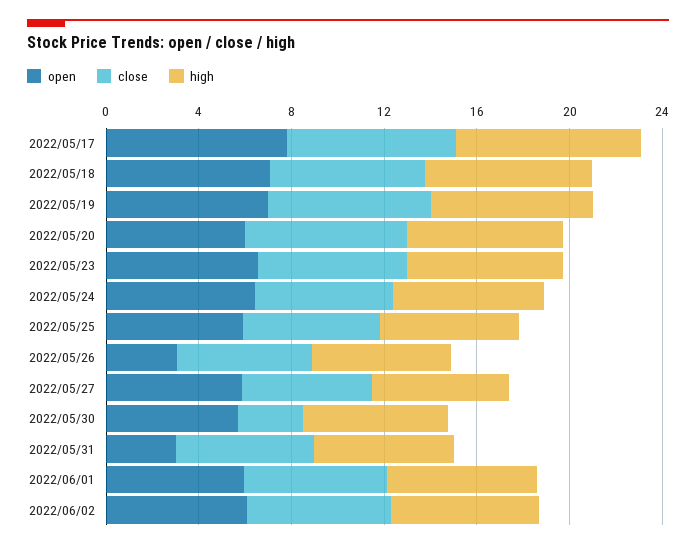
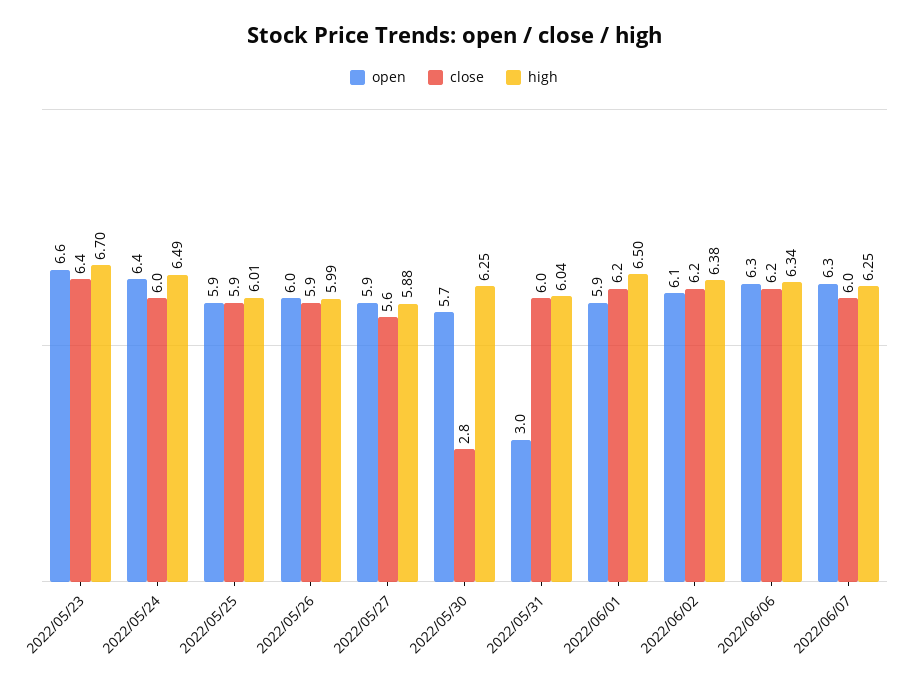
open, 2022/05/17: 8 -> none
close, 2022/05/17: 7 -> none
high, 2022/05/17: 8 -> none
open, 2022/05/18: 7 -> none
close, 2022/05/18: 7 -> none
high, 2022/05/18: 7 -> none
open, 2022/05/19: 7 -> none
close, 2022/05/19: 7 -> none
high, 2022/05/19: 7 -> none
open, 2022/05/20: 6 -> none
close, 2022/05/20: 7 -> none
high, 2022/05/20: 7 -> none
open, 2022/05/26: 3 -> 6
open, 2022/06/06: none -> 6.3
close, 2022/06/06: none -> 6.2
high, 2022/06/06: none -> 6.34
open, 2022/06/07: none -> 6.3
close, 2022/06/07: none -> 6
high, 2022/06/07: none -> 6.25

